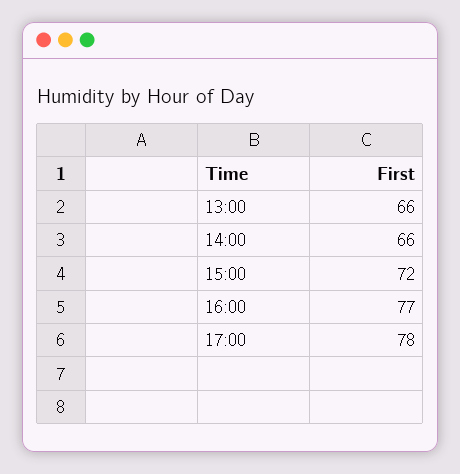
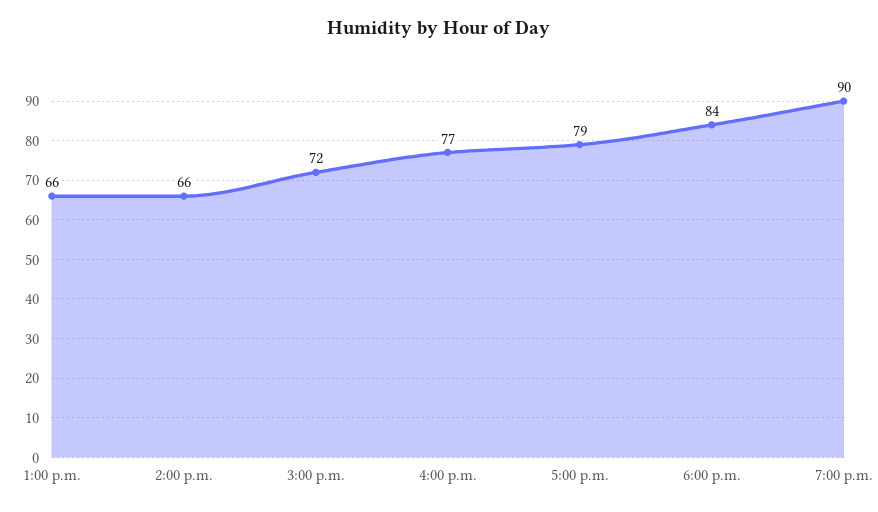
17:00: 78 -> 79
6:00 p.m.: none -> 84
7:00 p.m.: none -> 90

